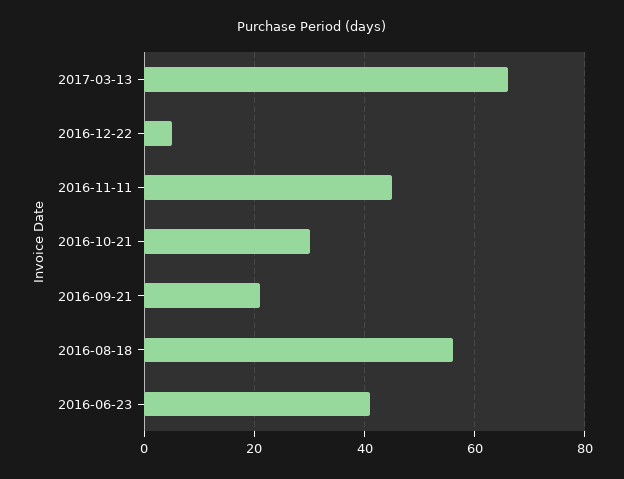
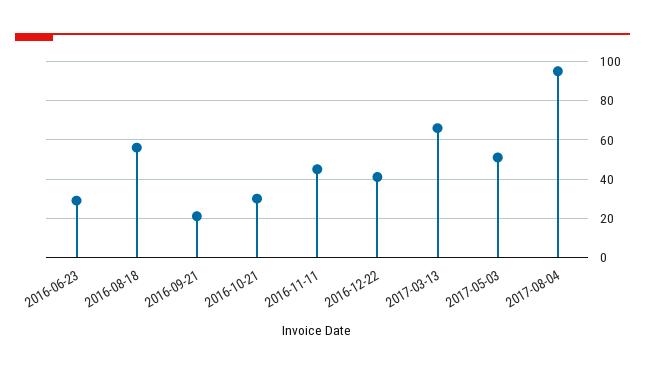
2016-12-22: 5 -> 40
2016-06-23: 40 -> 30
2017-05-03: none -> 50
2017-08-04: none -> 95

